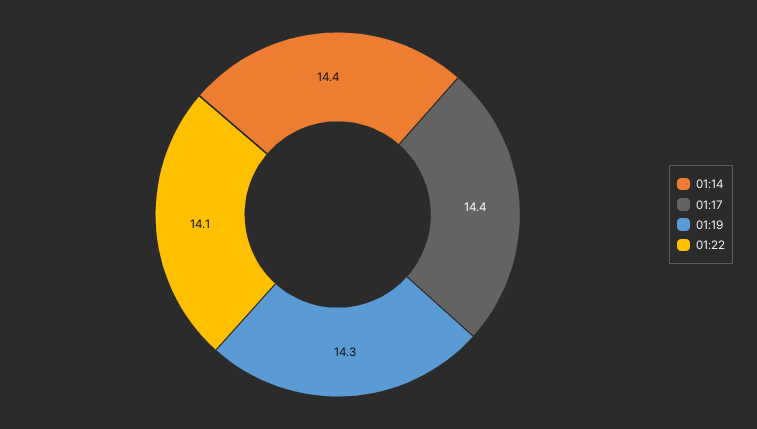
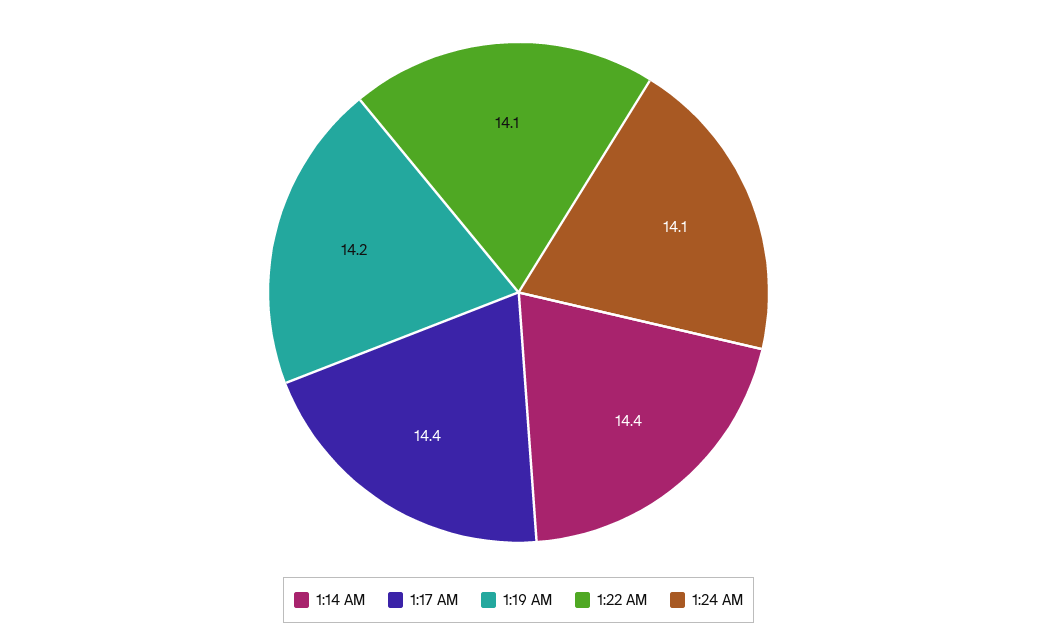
01:19: 14.3 -> 14.2
1:24 AM: none -> 14.1

